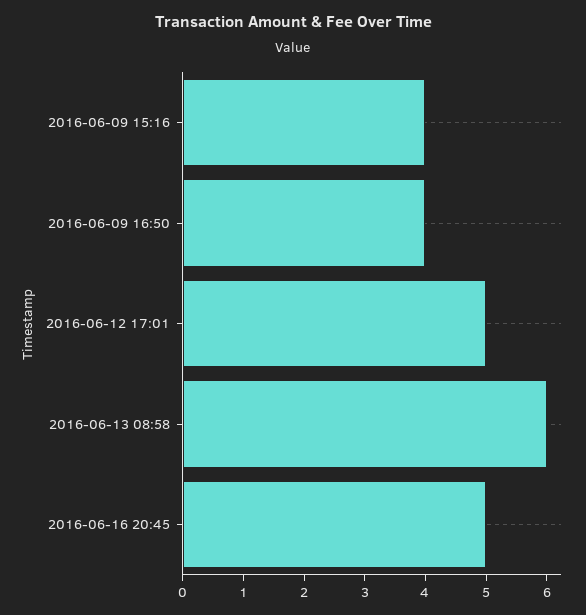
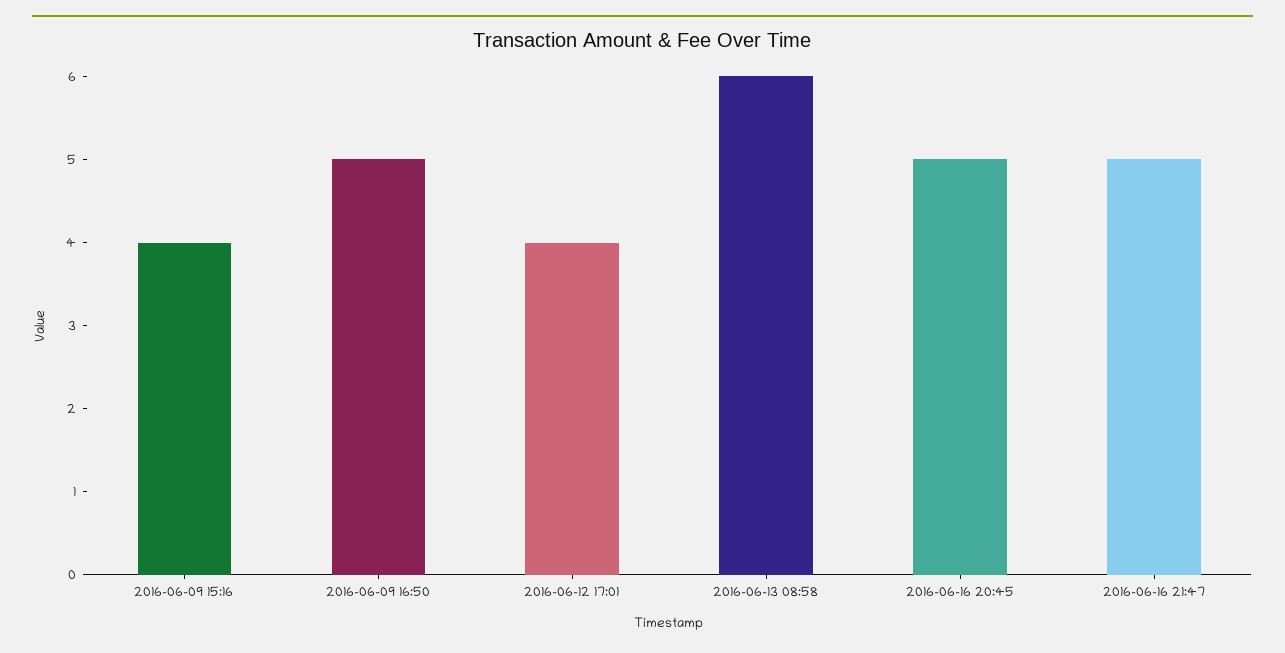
2016-06-09 16:50: 4 -> 5
2016-06-12 17:01: 5 -> 4
2016-06-16 21:47: none -> 5

